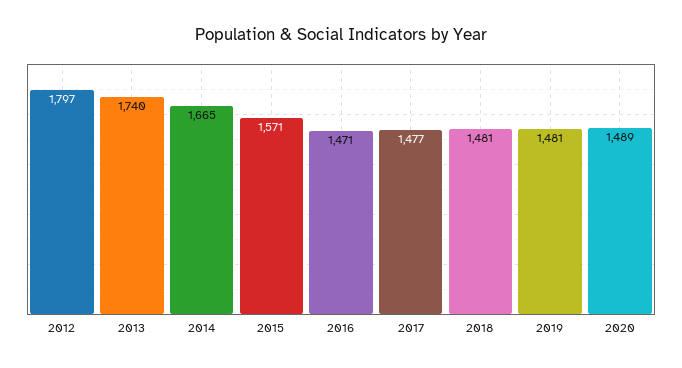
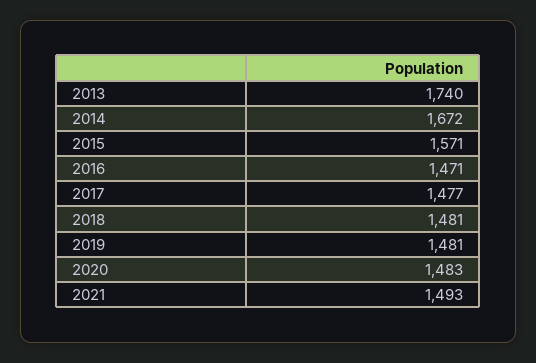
2012: 1797 -> none
2014: 1665 -> 1672
2020: 1489 -> 1483
2021: none -> 1493

